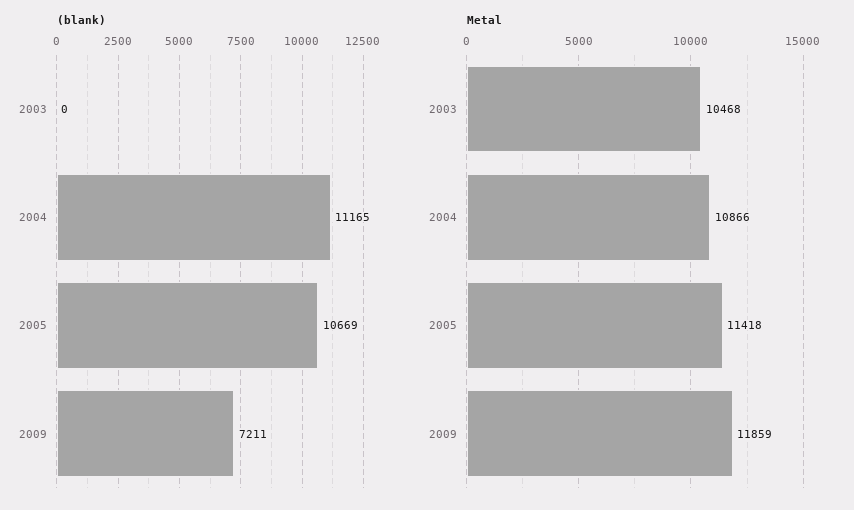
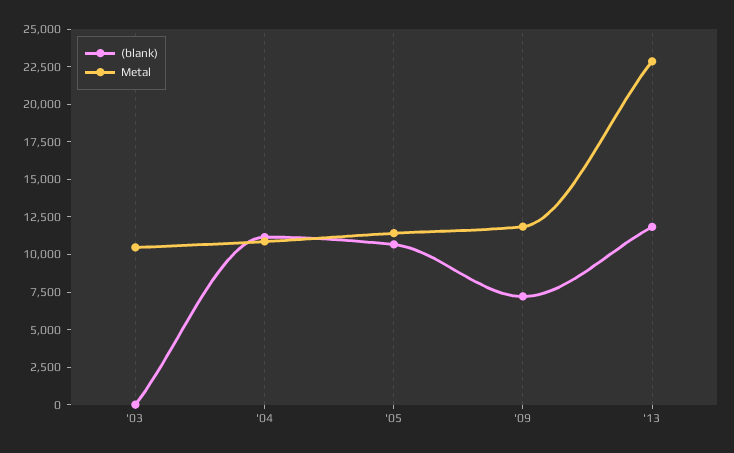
(blank), '13: none -> 12500
Metal, '13: none -> 22500

